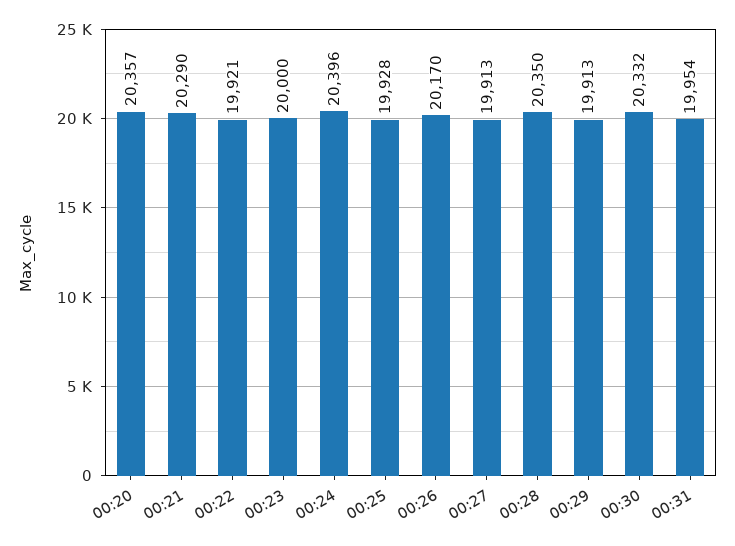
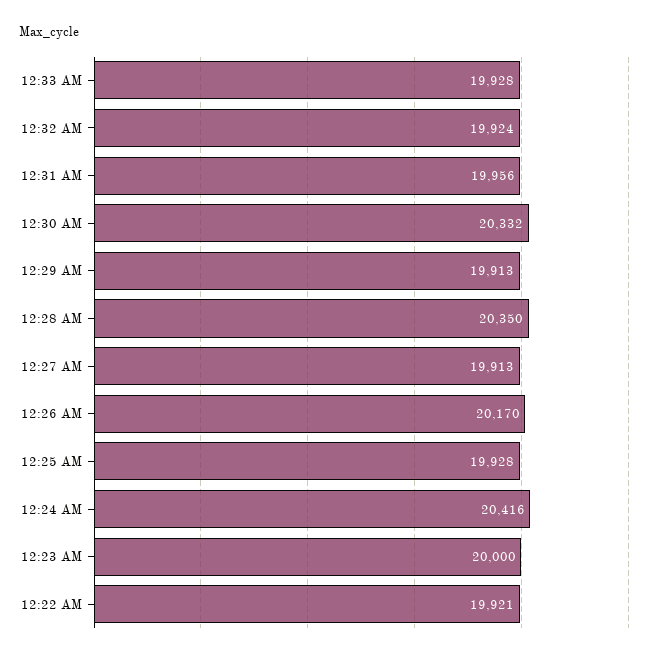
00:20: 20357 -> none
00:21: 20290 -> none
00:24: 20396 -> 20416
00:31: 19954 -> 19956
12:33 AM: none -> 19928
12:32 AM: none -> 19924

